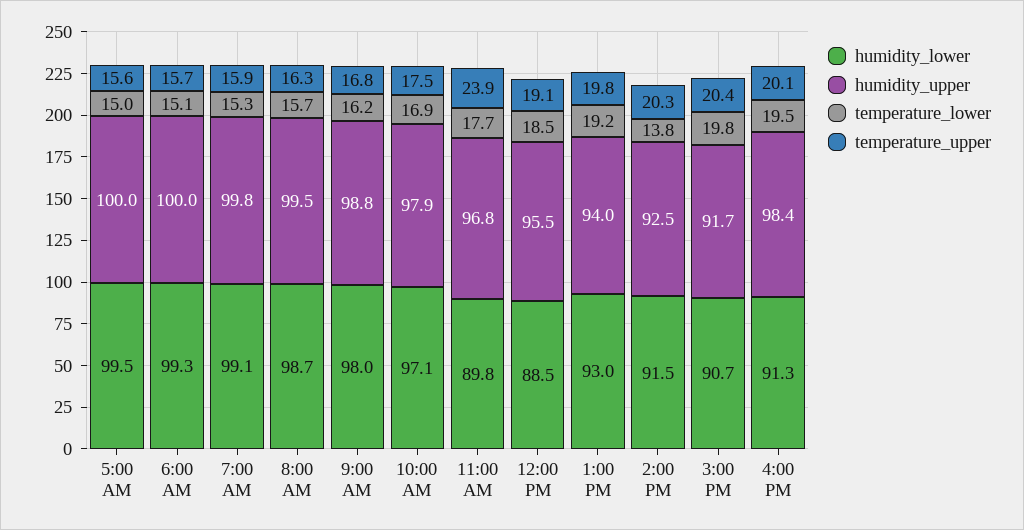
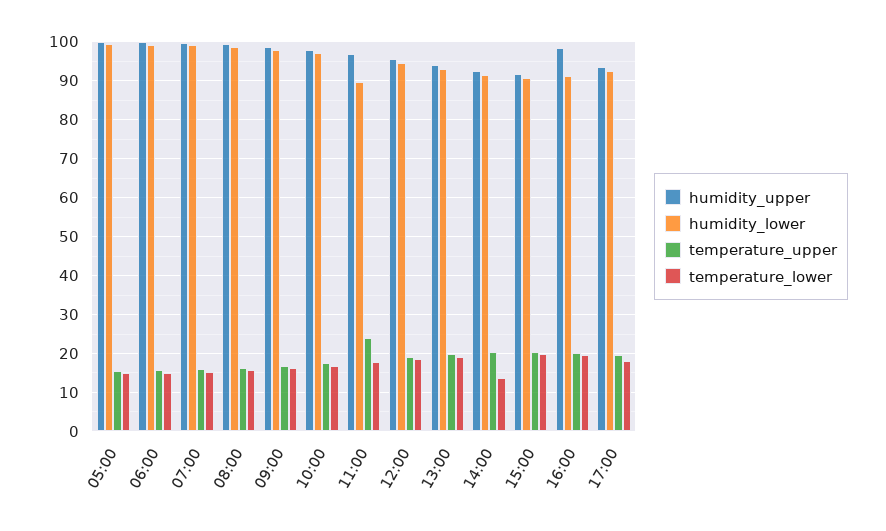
humidity_lower, 12:00 PM: 88.5 -> 94
humidity_upper, 17:00: none -> 94
humidity_lower, 17:00: none -> 92
temperature_upper, 17:00: none -> 20
temperature_lower, 17:00: none -> 18

